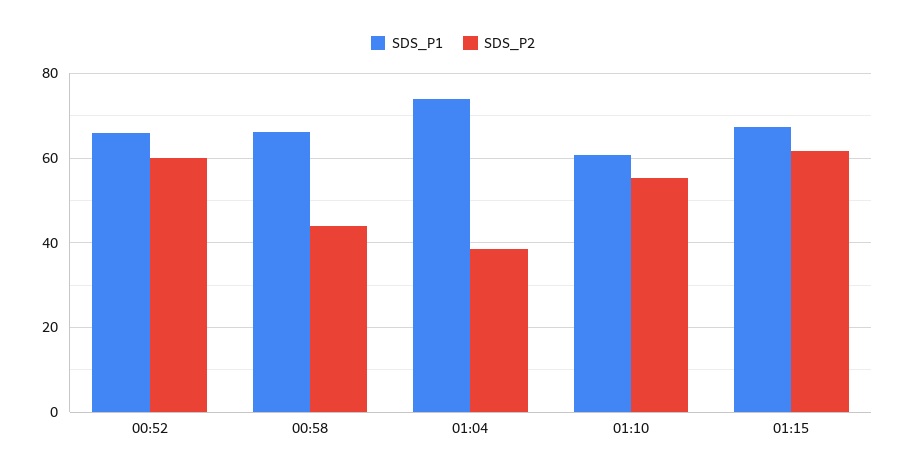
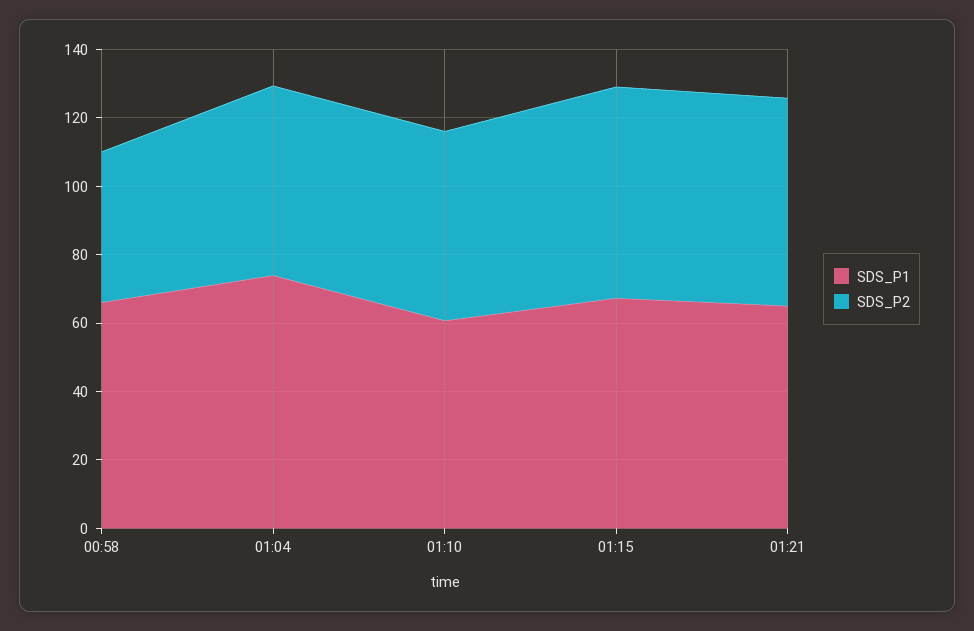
SDS_P1, 00:52: 66 -> none
SDS_P2, 00:52: 60 -> none
SDS_P2, 01:04: 38 -> 55
SDS_P1, 01:21: none -> 65
SDS_P2, 01:21: none -> 60

